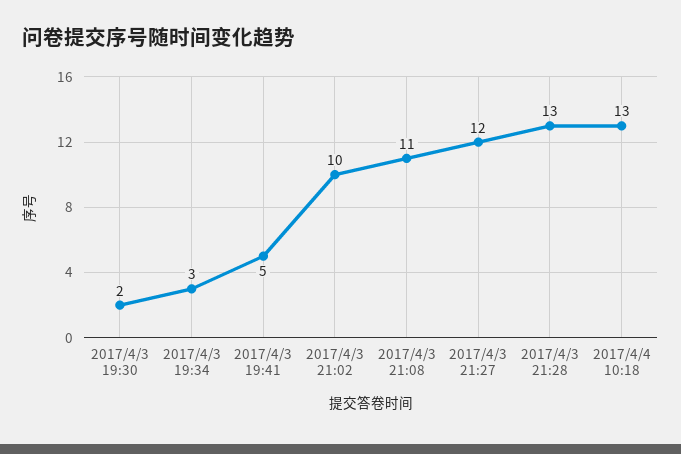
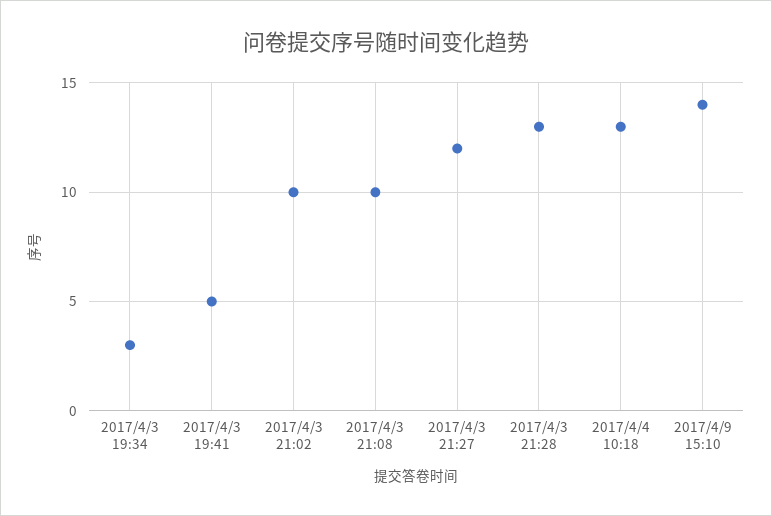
2017/4/3 19:30: 2 -> none
2017/4/3 21:08: 11 -> 10
2017/4/9 15:10: none -> 14

